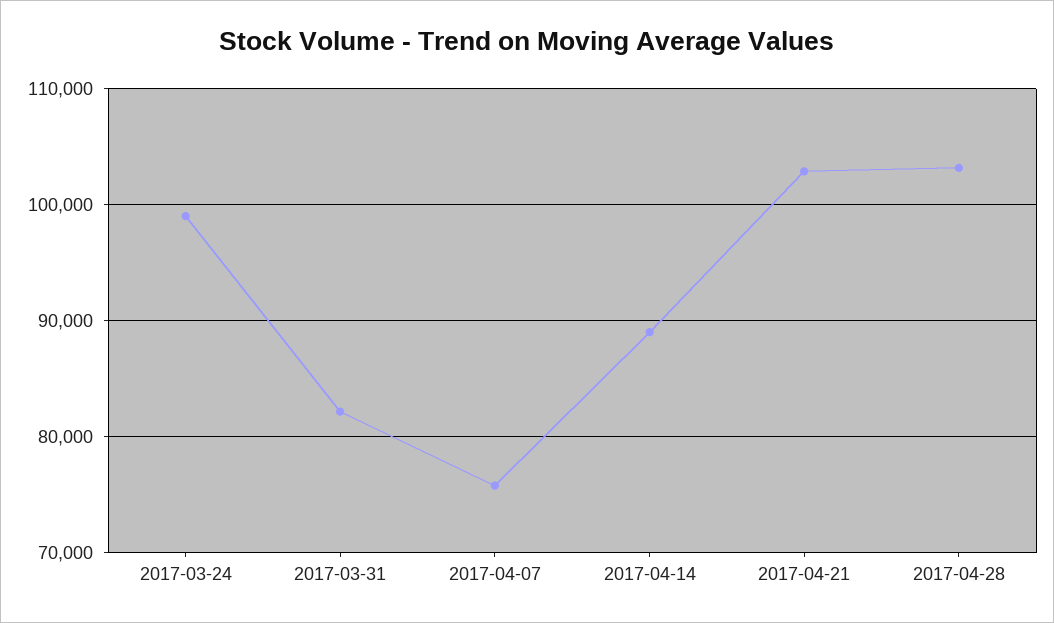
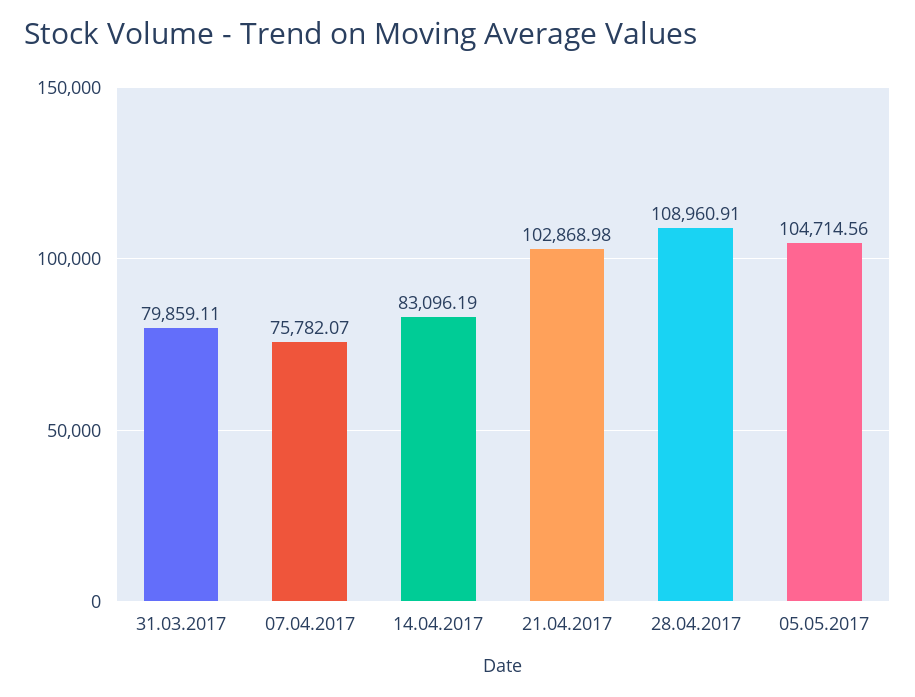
2017-03-24: 99000 -> none
2017-03-31: 82000 -> 79859.11
2017-04-14: 89000 -> 83096.19
2017-04-28: 103000 -> 108960.91
05.05.2017: none -> 104714.56

